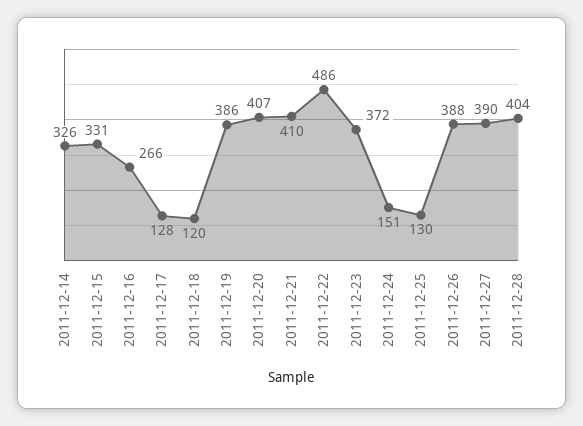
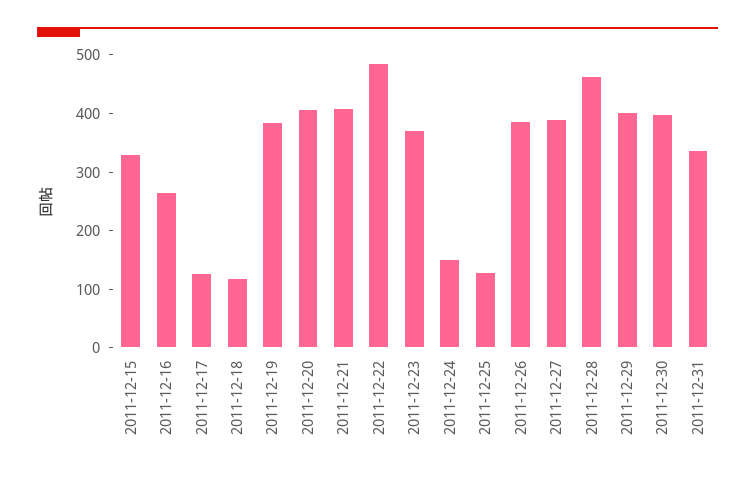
2011-12-14: 326 -> none
2011-12-28: 404 -> 460
2011-12-29: none -> 400
2011-12-30: none -> 400
2011-12-31: none -> 340

